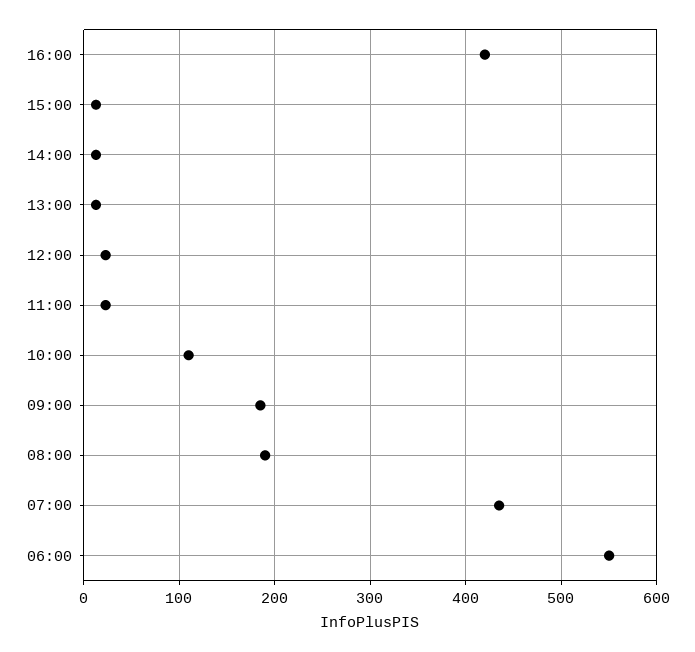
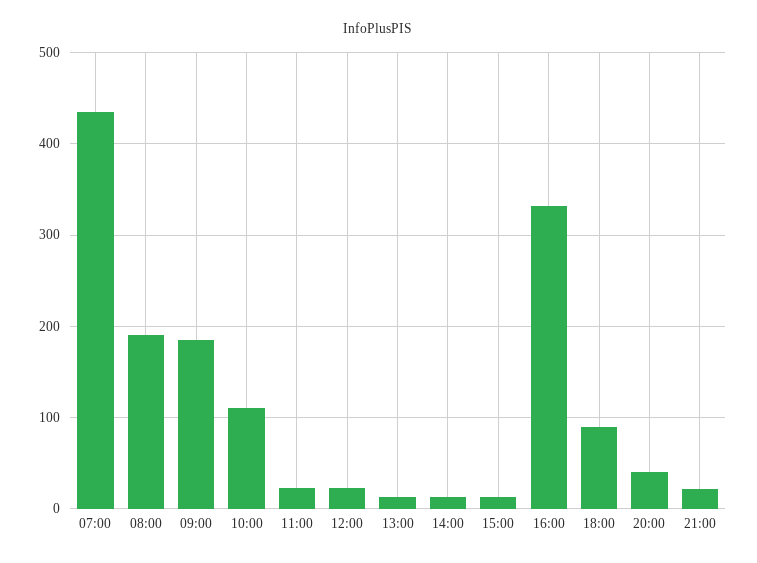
16:00: 420 -> 330
06:00: 550 -> none
18:00: none -> 90
20:00: none -> 40
21:00: none -> 20

